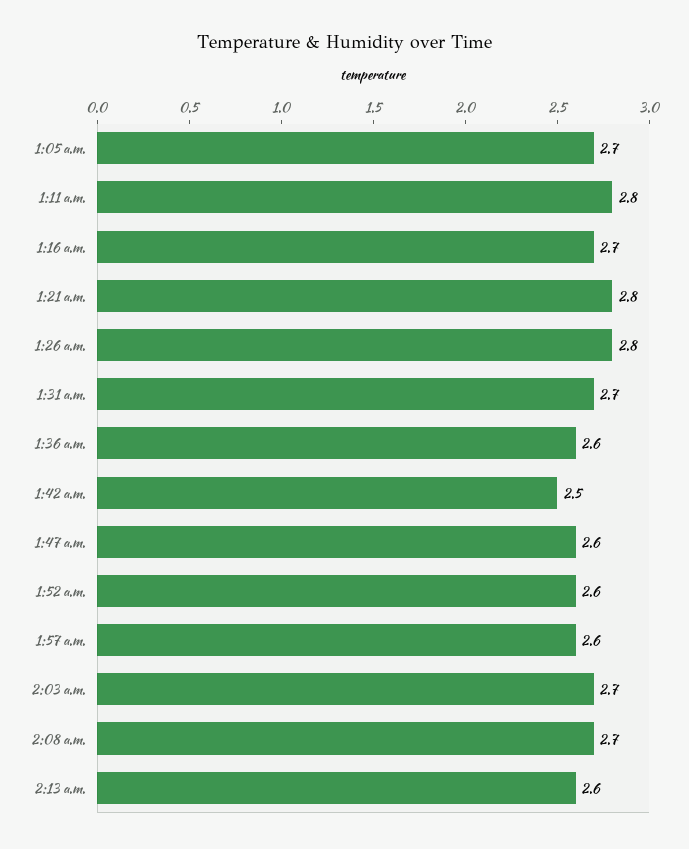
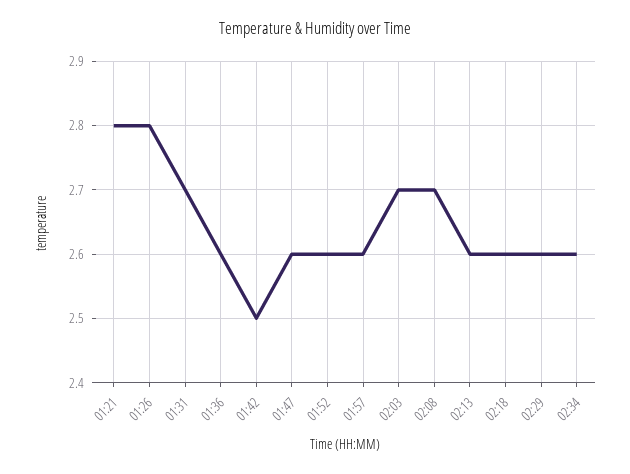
1:05 a.m.: 2.7 -> none
1:11 a.m.: 2.8 -> none
1:16 a.m.: 2.7 -> none
02:18: none -> 2.6
02:29: none -> 2.6
02:34: none -> 2.6

